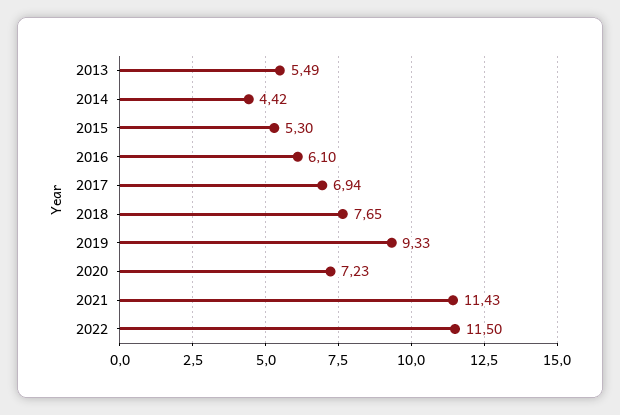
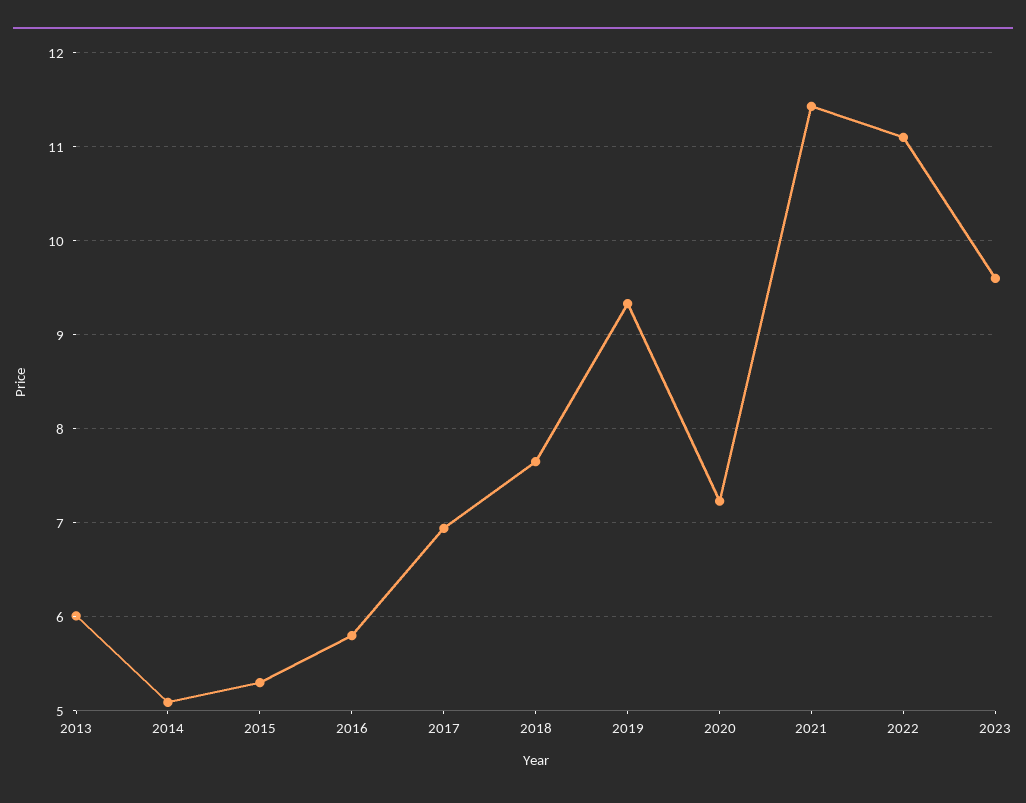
2013: 5.49 -> 6
2014: 4.42 -> 5.1
2016: 6.1 -> 5.8
2022: 11.5 -> 11.1
2023: none -> 9.6

